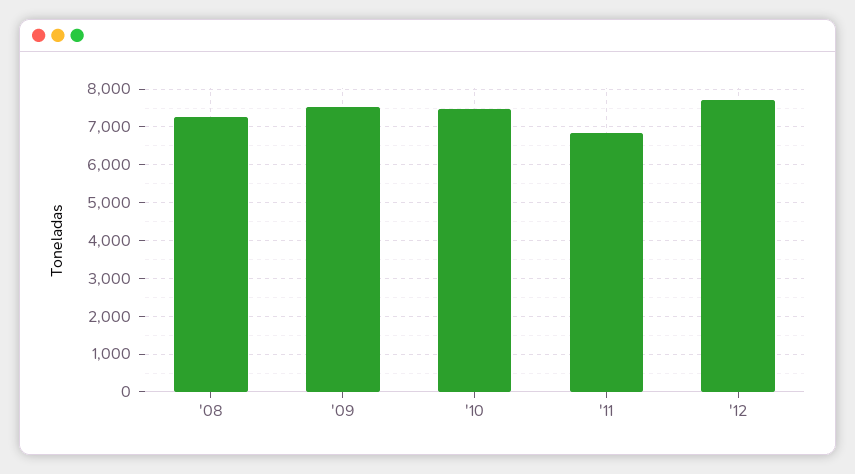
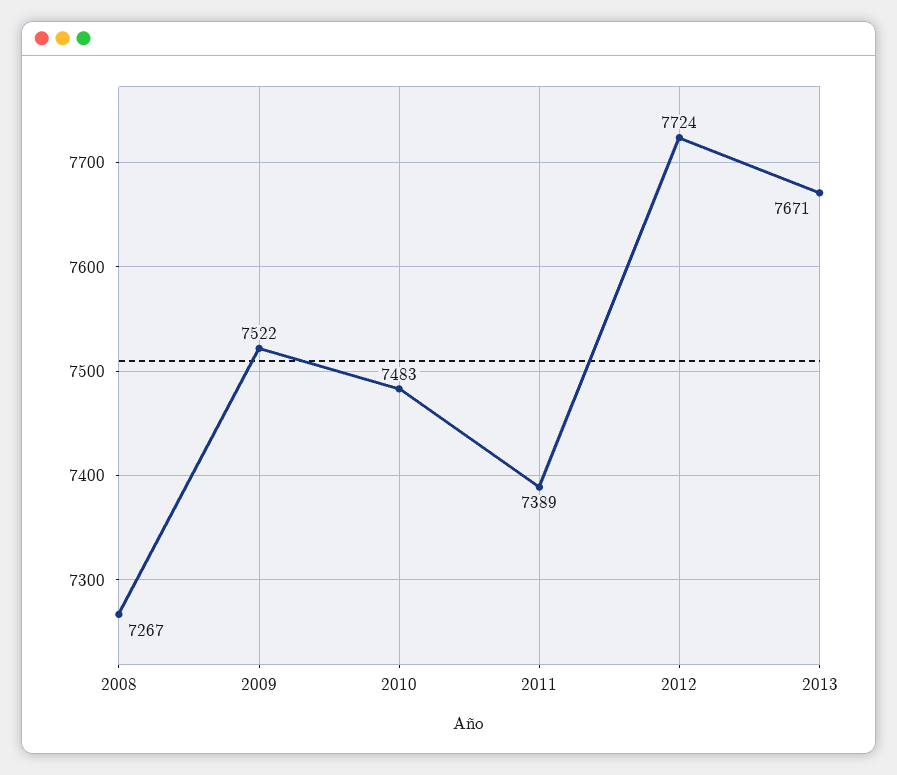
'11: 6800 -> 7389
2013: none -> 7671

